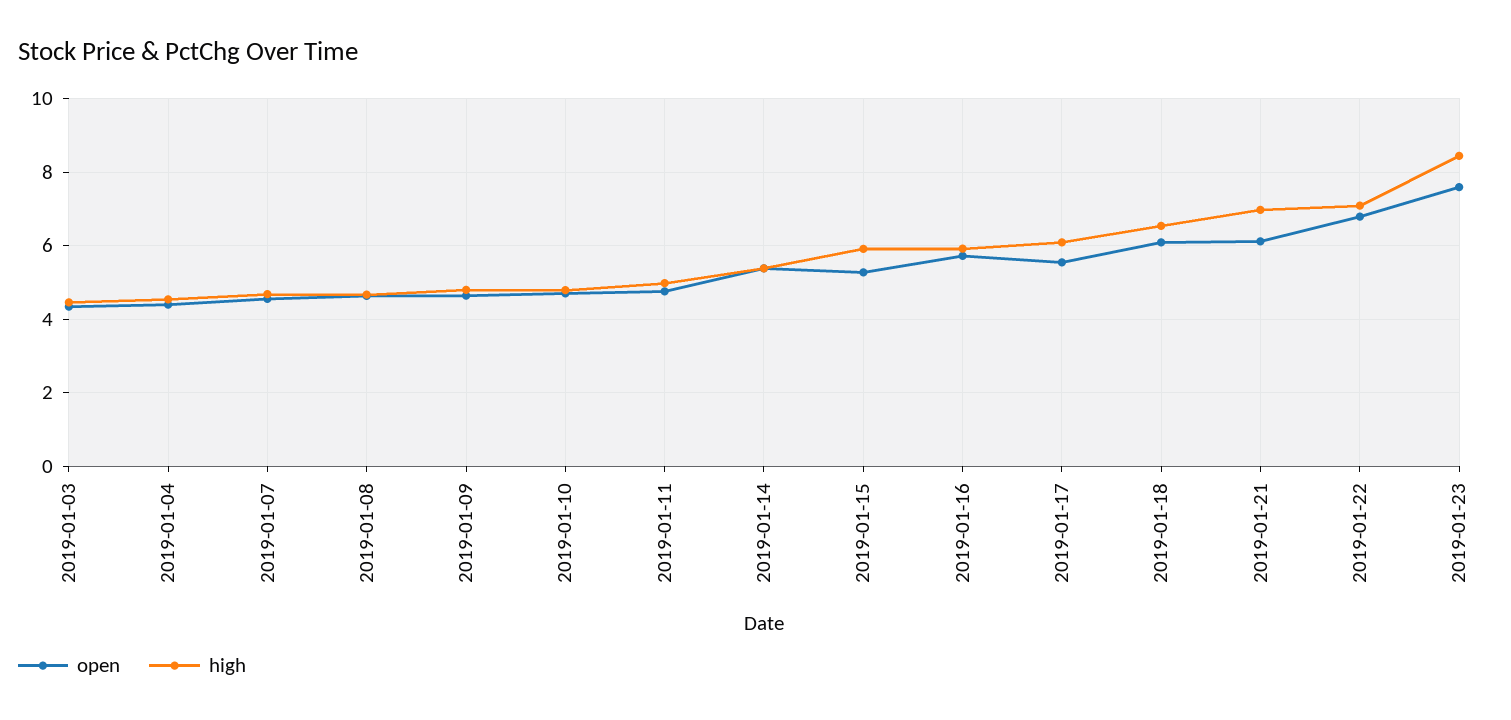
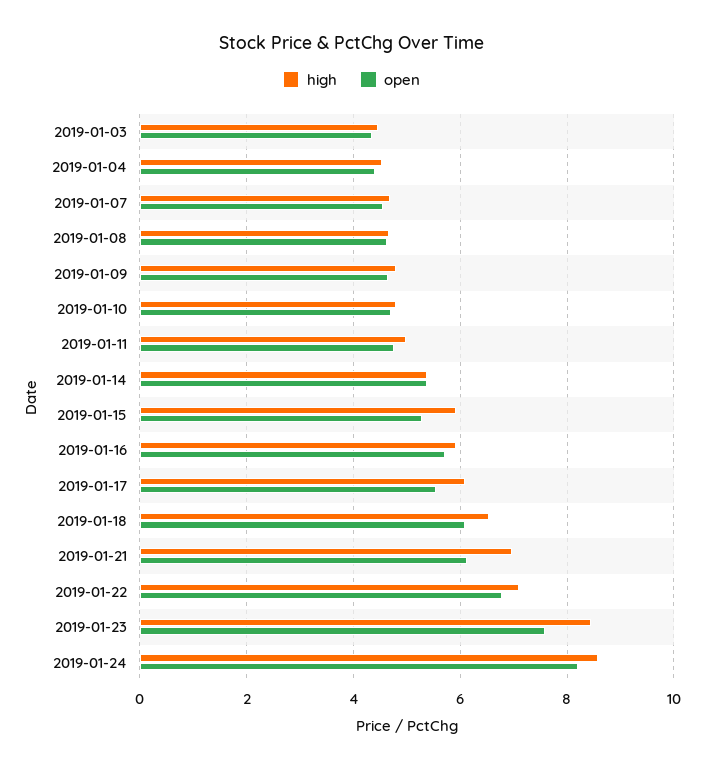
high, 2019-01-24: none -> 8.6
open, 2019-01-24: none -> 8.2

